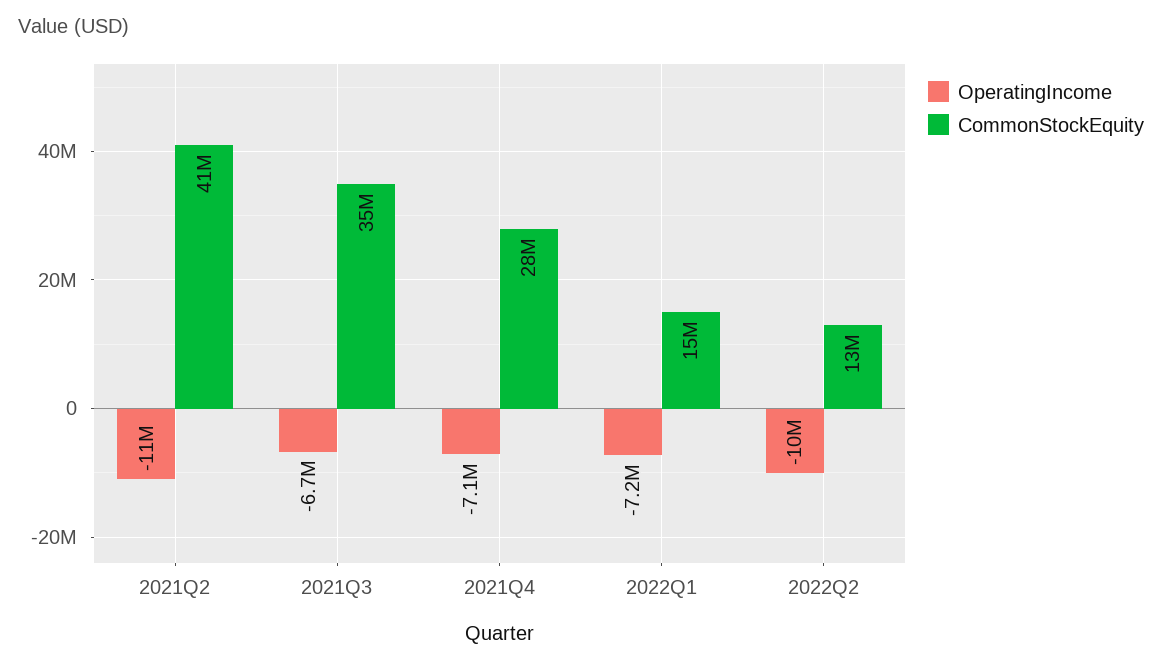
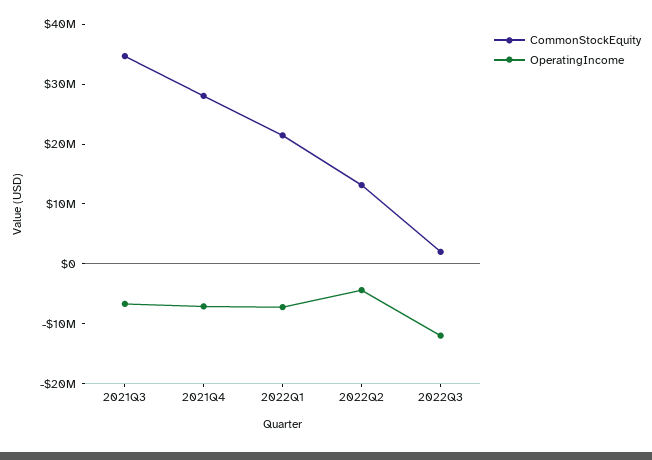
OperatingIncome, 2021Q2: -11000000 -> none
CommonStockEquity, 2021Q2: 41000000 -> none
CommonStockEquity, 2022Q1: 15000000 -> 22000000
OperatingIncome, 2022Q2: -10000000 -> -4000000
CommonStockEquity, 2022Q3: none -> 2000000
OperatingIncome, 2022Q3: none -> -12000000

